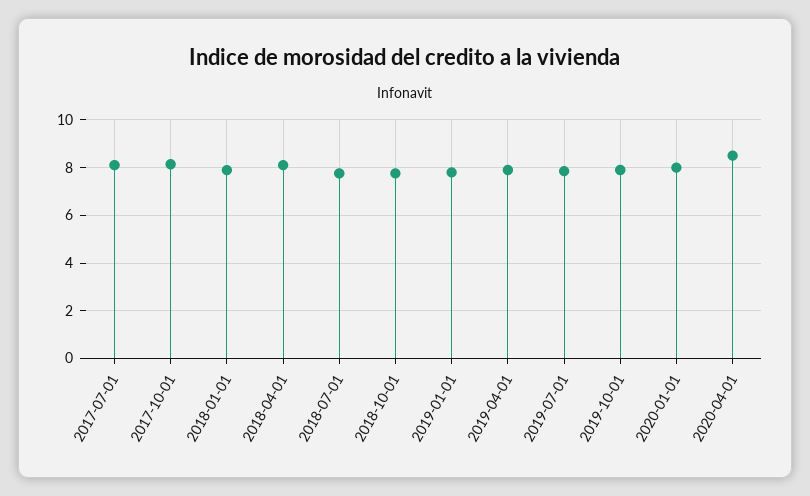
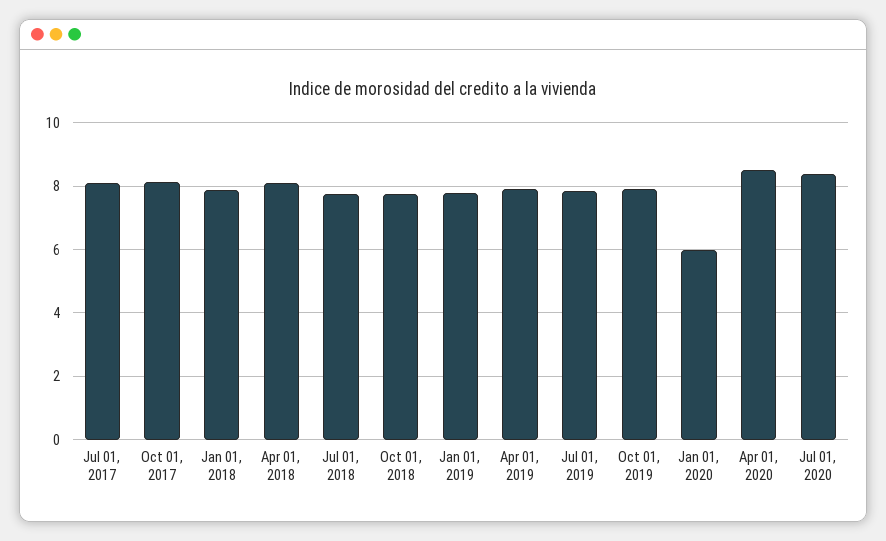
2020-01-01: 8 -> 6
Jul 01, 2020: none -> 8.4

